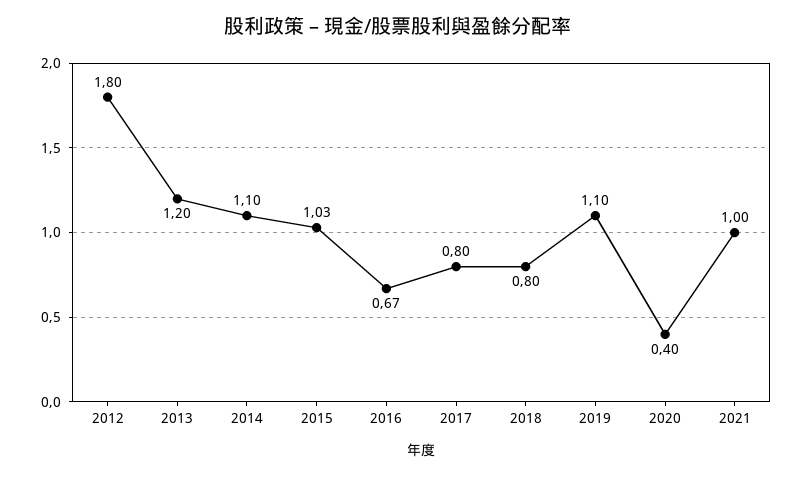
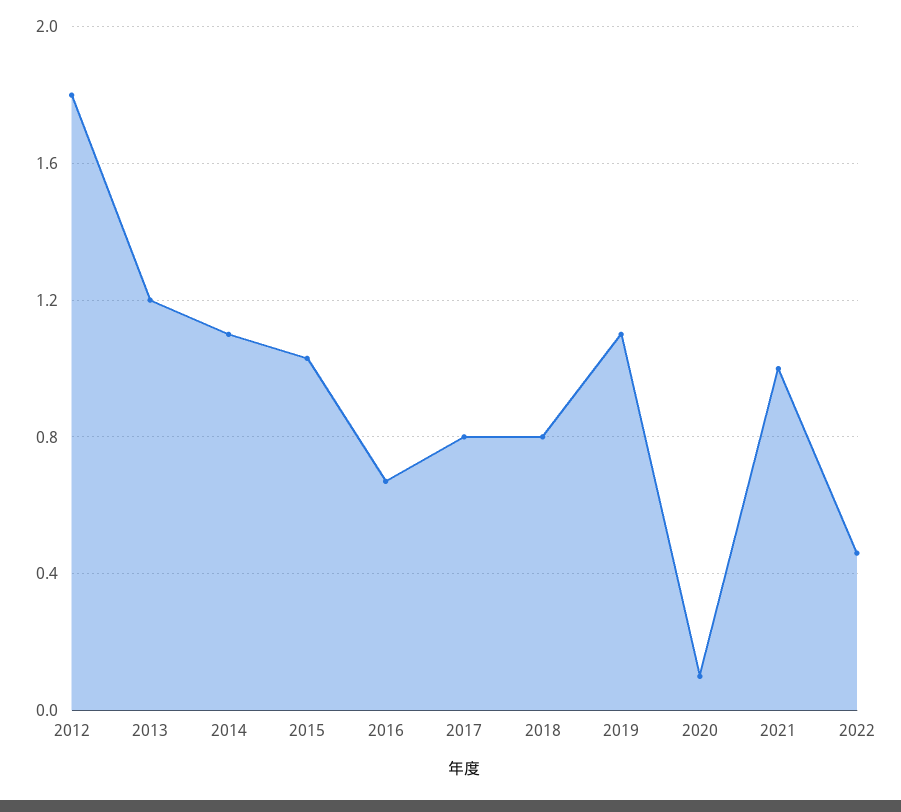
2020: 0.4 -> 0.1
2022: none -> 0.45

